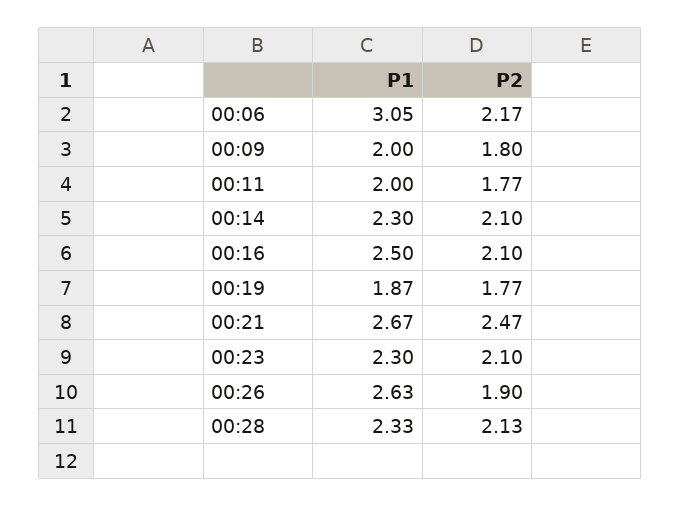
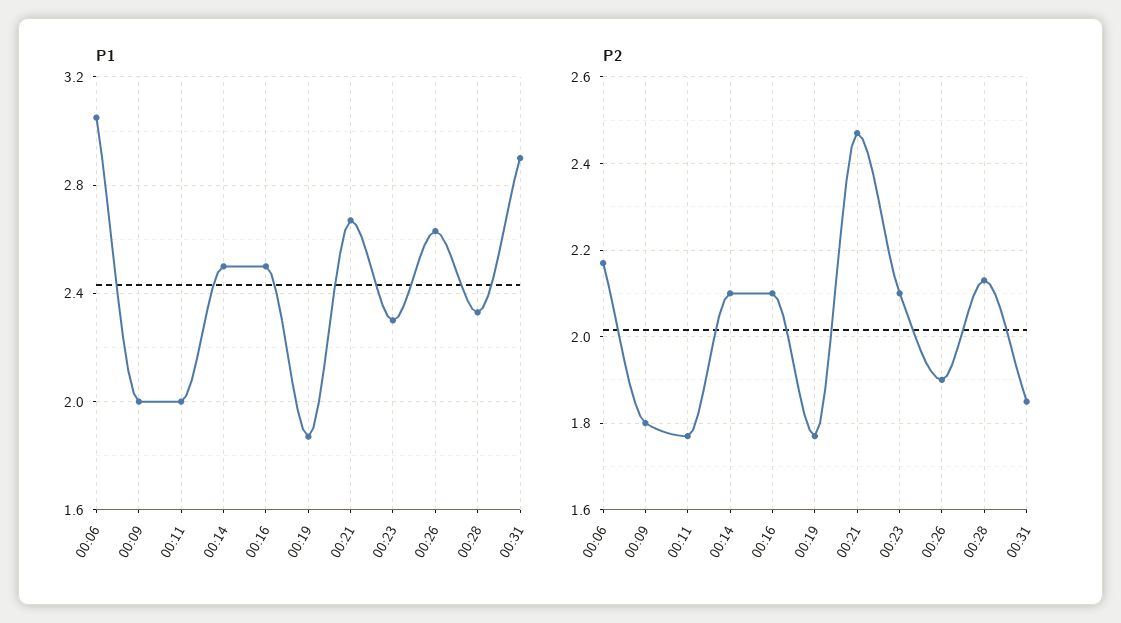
P1, 00:14: 2.3 -> 2.5
P1, 00:31: none -> 2.9
P2, 00:31: none -> 1.85

